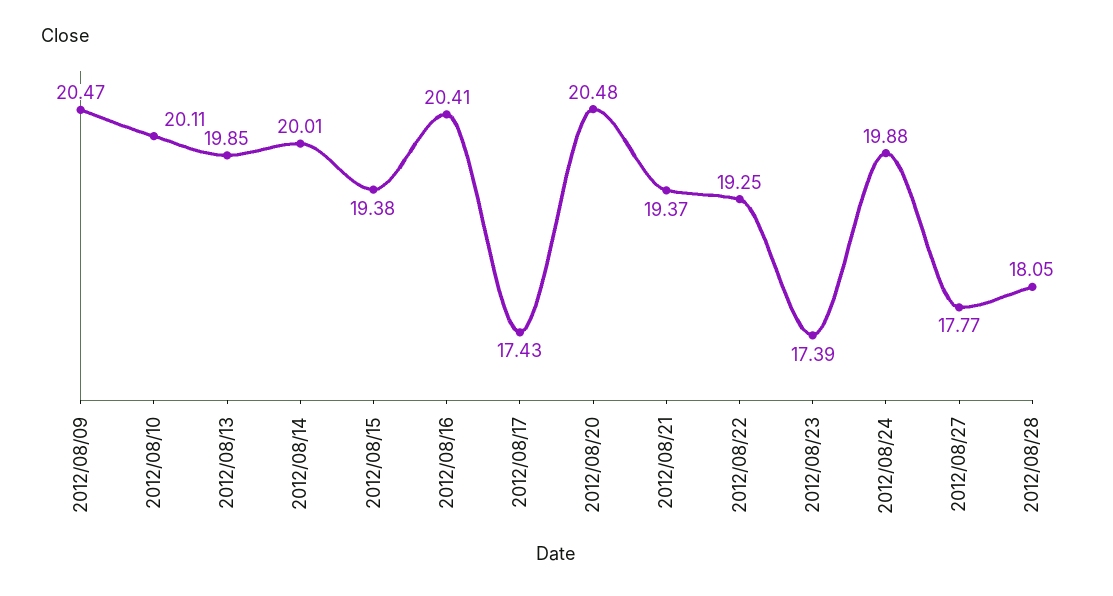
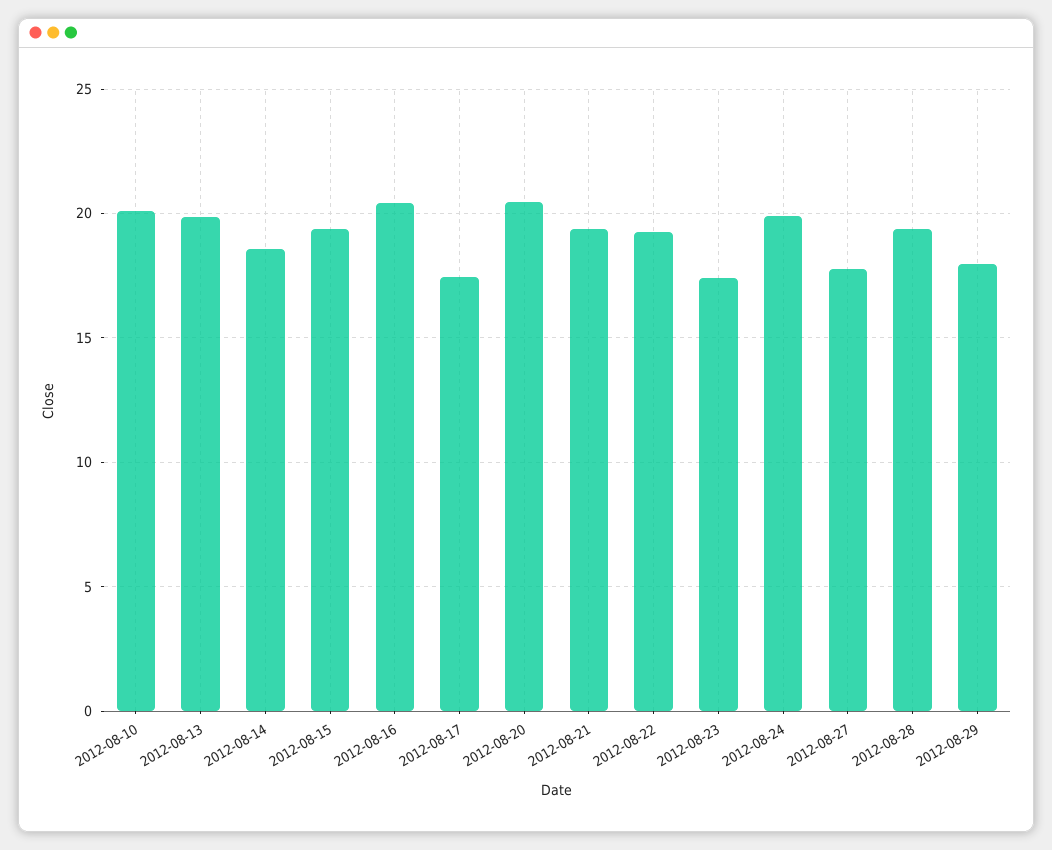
2012/08/09: 20.47 -> none
2012/08/14: 20.01 -> 18.5
2012/08/28: 18.05 -> 19.5
2012-08-29: none -> 18

